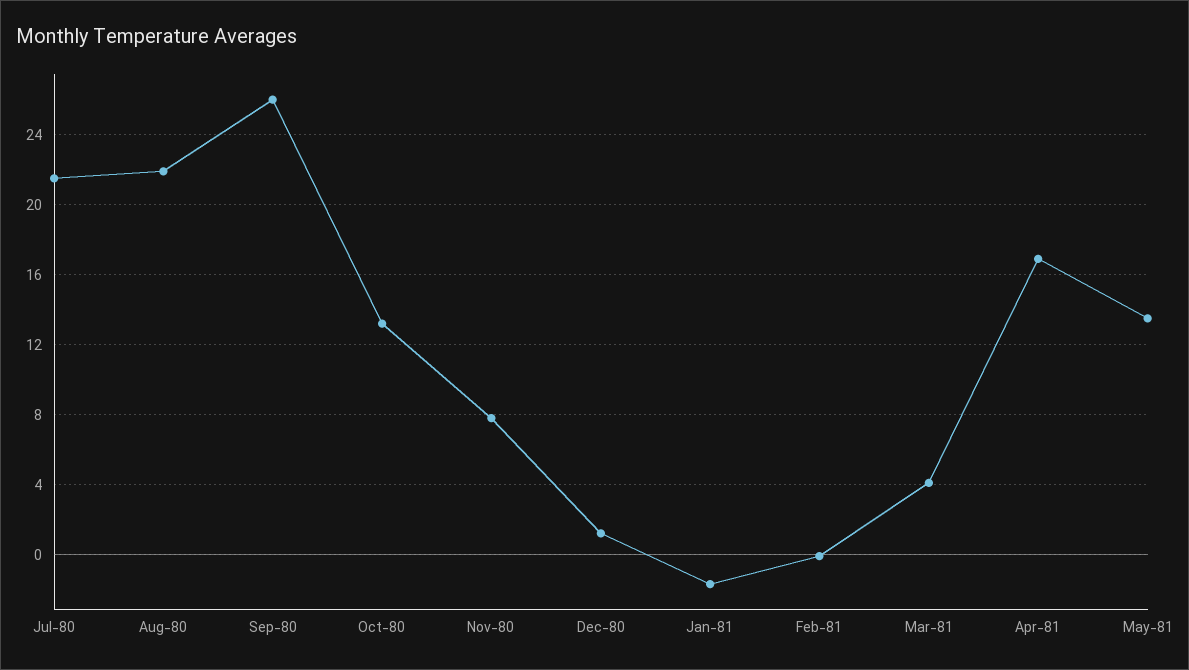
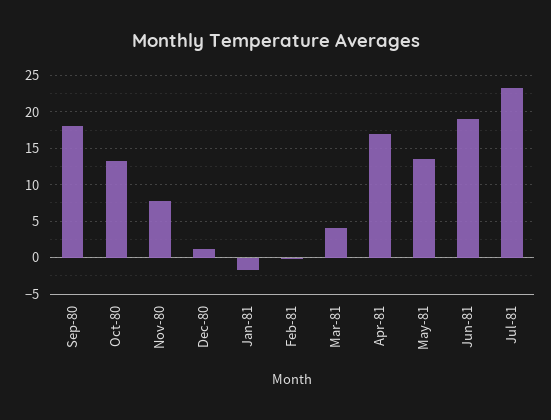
Jul-80: 21.5 -> none
Aug-80: 22 -> none
Sep-80: 26 -> 18
Jun-81: none -> 19
Jul-81: none -> 23

